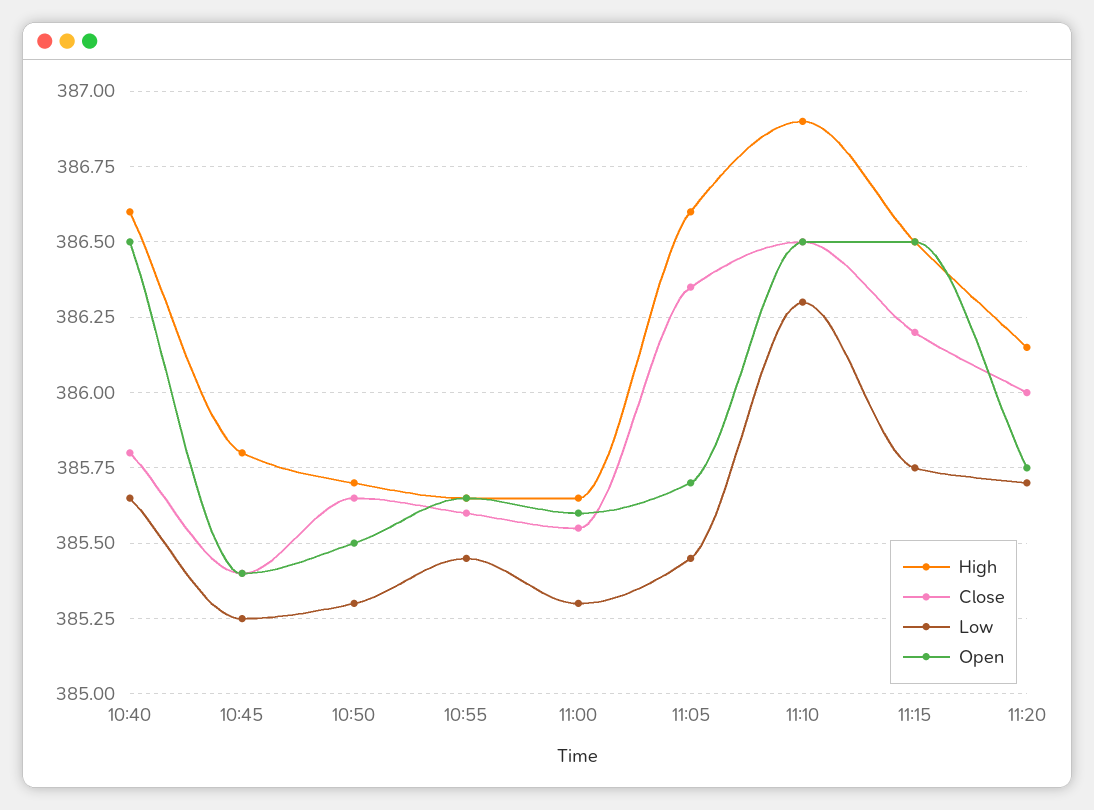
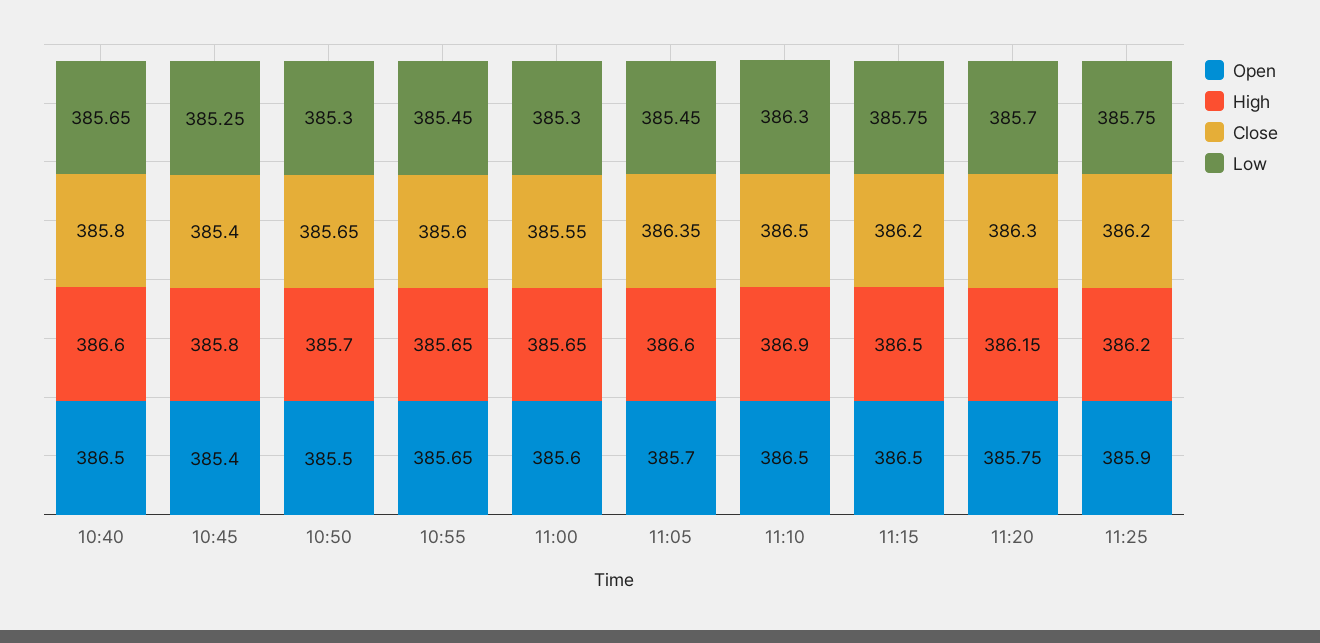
Close, 11:20: 386 -> 386.3
Open, 11:25: none -> 385.9
High, 11:25: none -> 386.2
Close, 11:25: none -> 386.2
Low, 11:25: none -> 385.75

